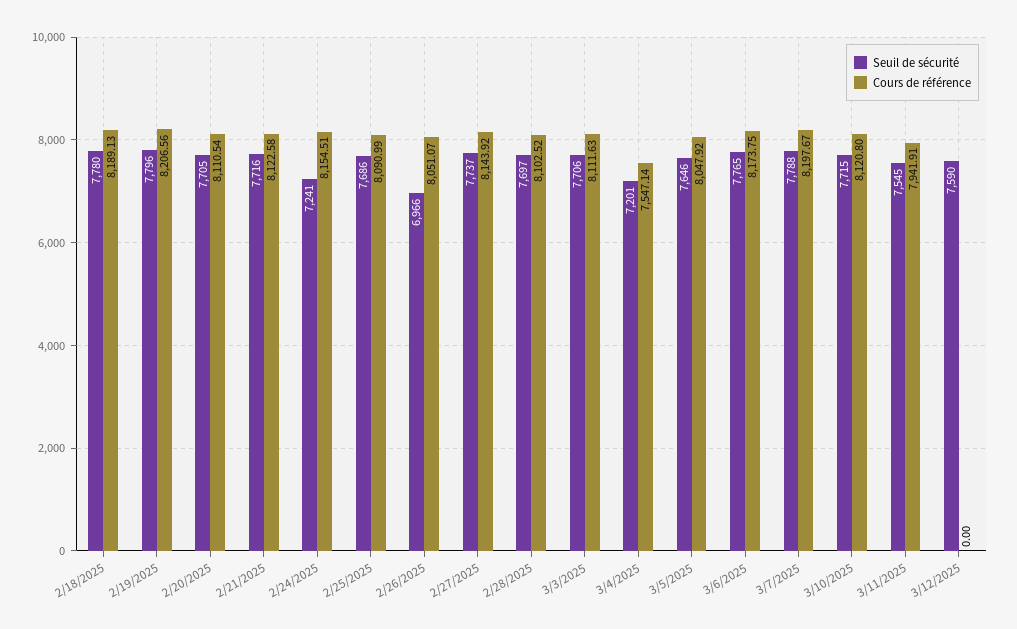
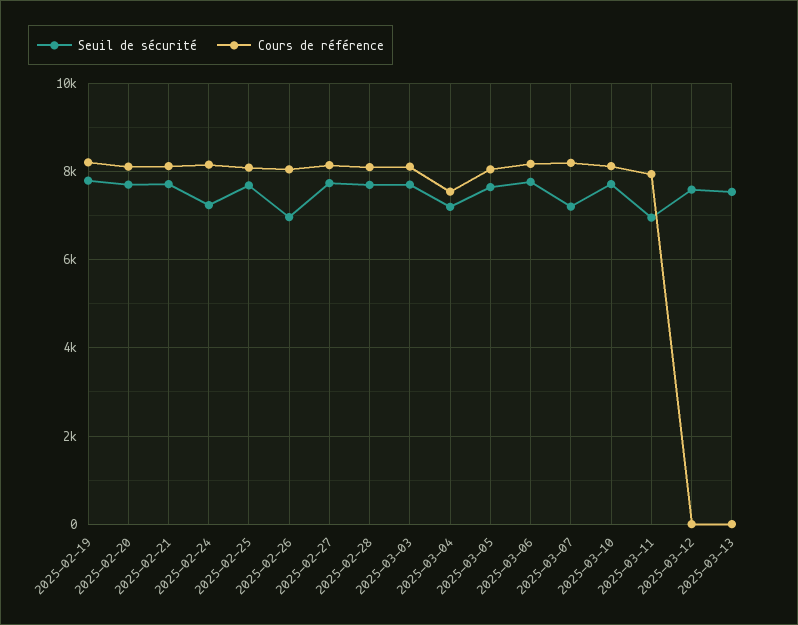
Seuil de sécurité, 2/18/2025: 7780 -> none
Cours de référence, 2/18/2025: 8189.13 -> none
Seuil de sécurité, 3/7/2025: 7788 -> 7200
Seuil de sécurité, 3/11/2025: 7545 -> 7000
Seuil de sécurité, 2025-03-13: none -> 7600
Cours de référence, 2025-03-13: none -> 0

